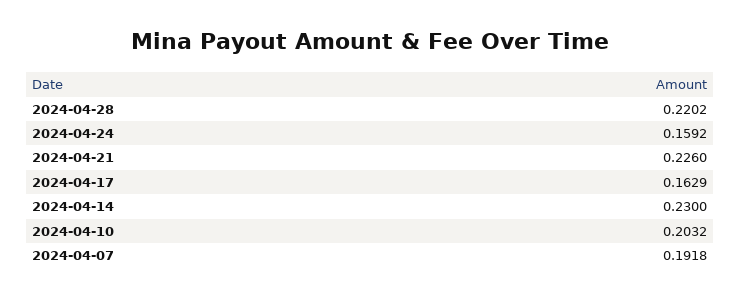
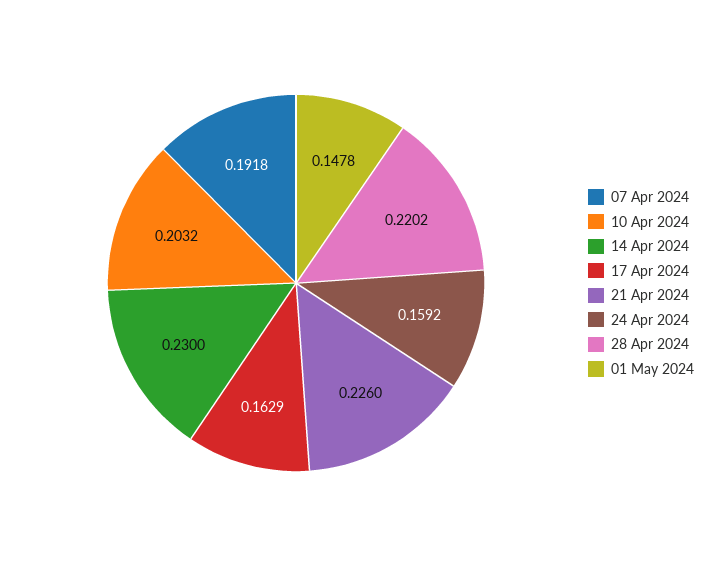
01 May 2024: none -> 0.1478

